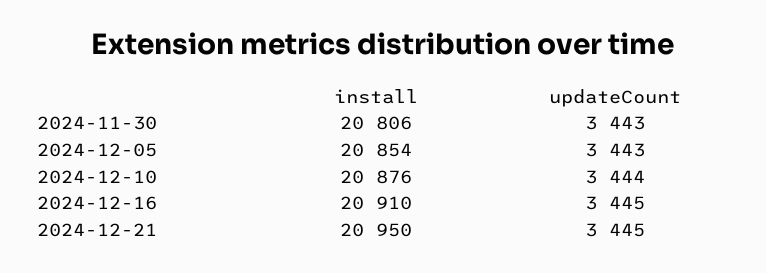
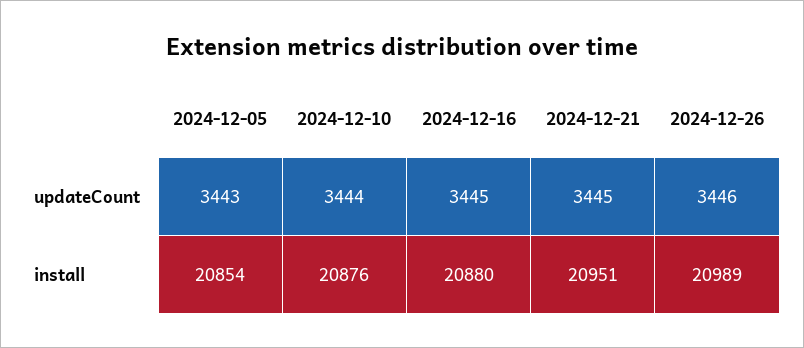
install, 2024-11-30: 20806 -> none
updateCount, 2024-11-30: 3443 -> none
install, 2024-12-16: 20910 -> 20880
install, 2024-12-21: 20950 -> 20951
updateCount, 2024-12-26: none -> 3446
install, 2024-12-26: none -> 20989

